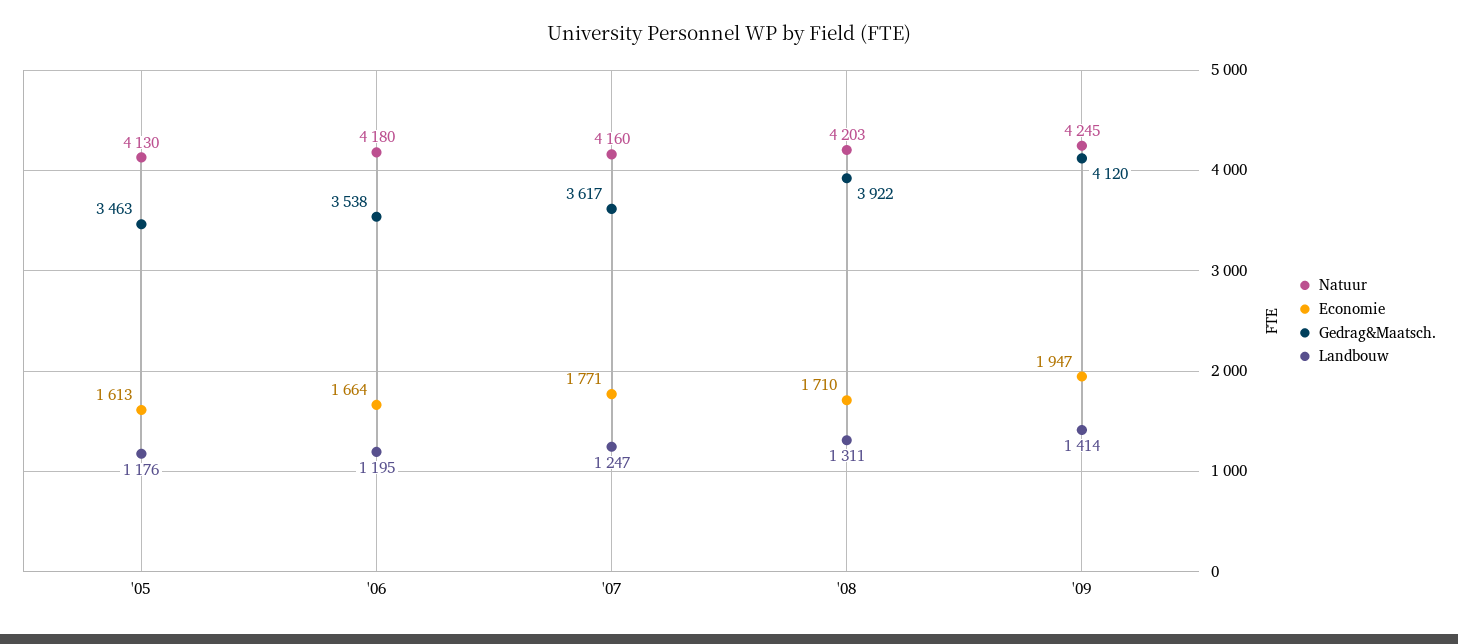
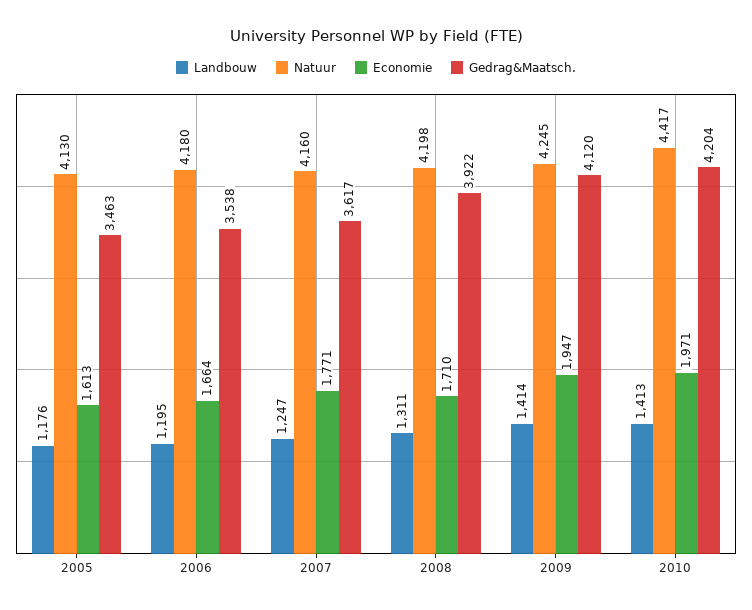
Natuur, '08: 4203 -> 4198
Landbouw, 2010: none -> 1413
Natuur, 2010: none -> 4417
Economie, 2010: none -> 1971
Gedrag&Maatsch., 2010: none -> 4204

